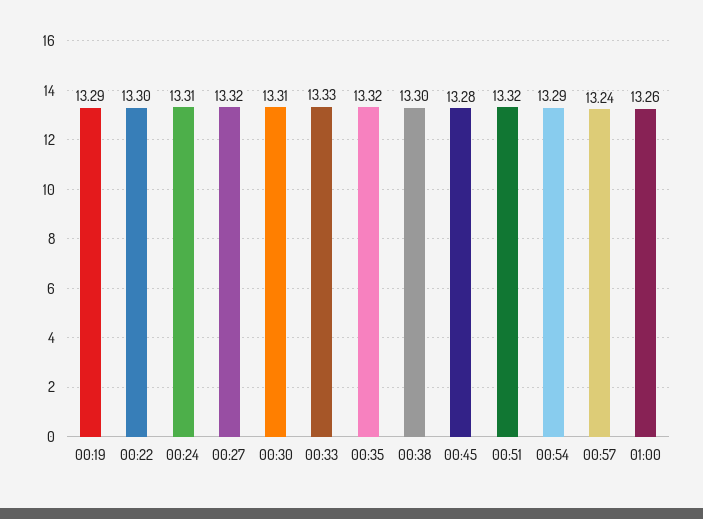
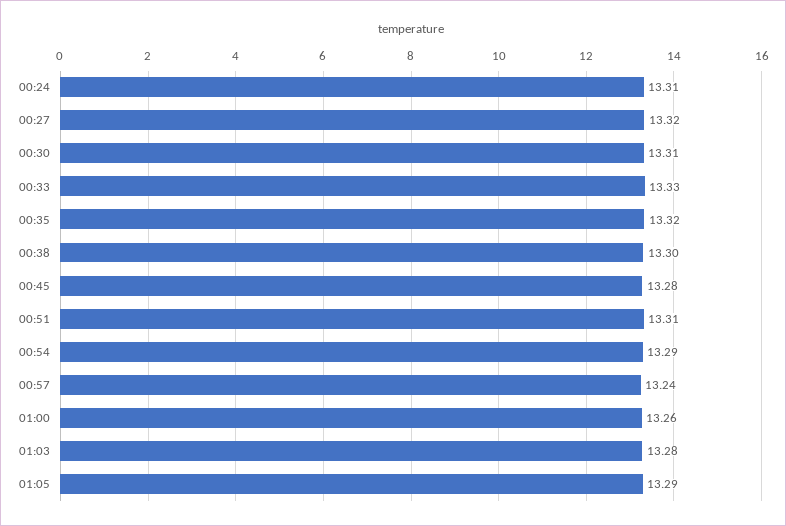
00:19: 13.29 -> none
00:22: 13.3 -> none
00:51: 13.32 -> 13.31
01:03: none -> 13.28
01:05: none -> 13.29

